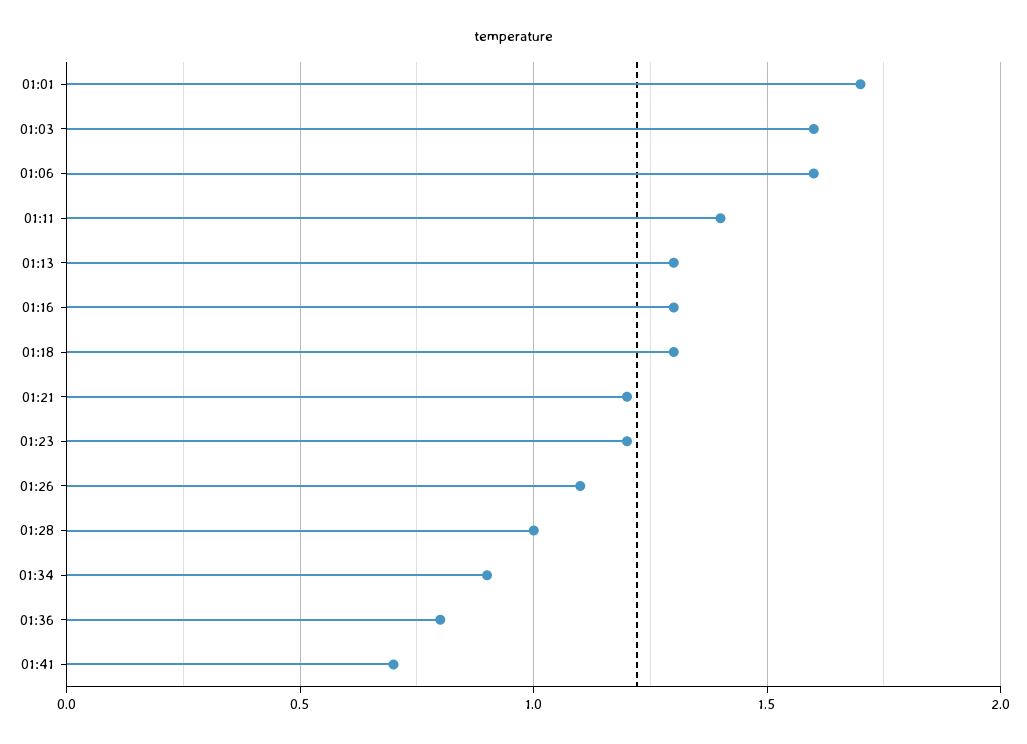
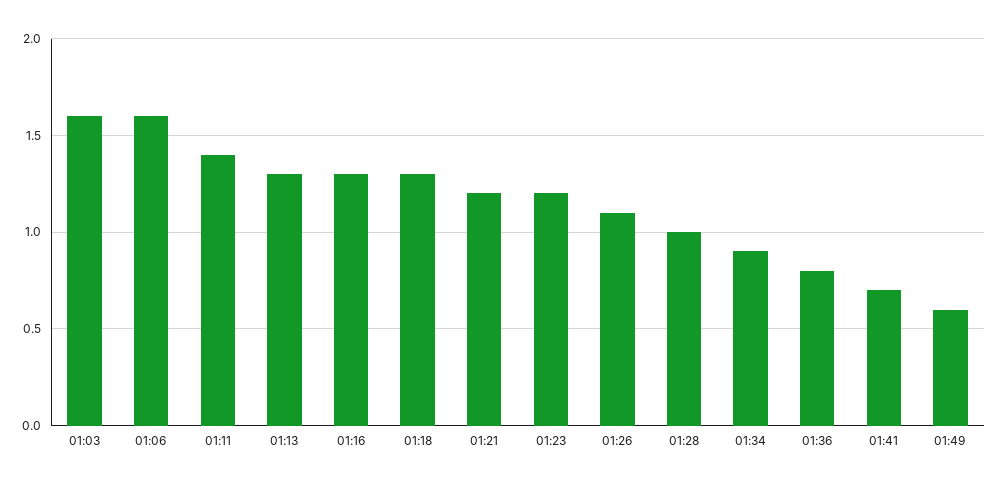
01:01: 1.7 -> none
01:49: none -> 0.6

